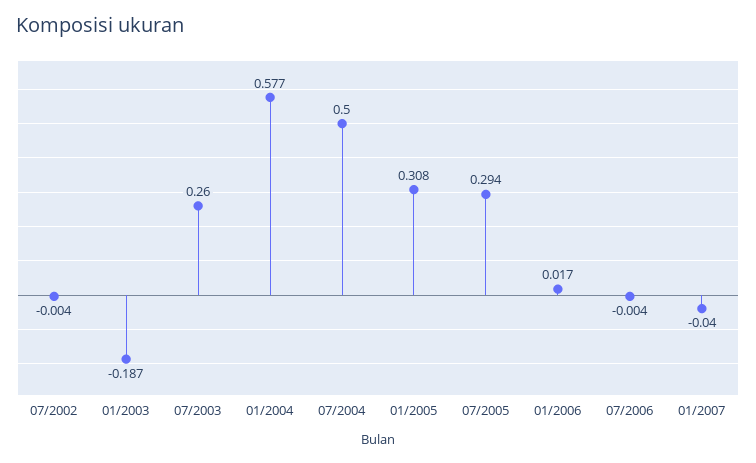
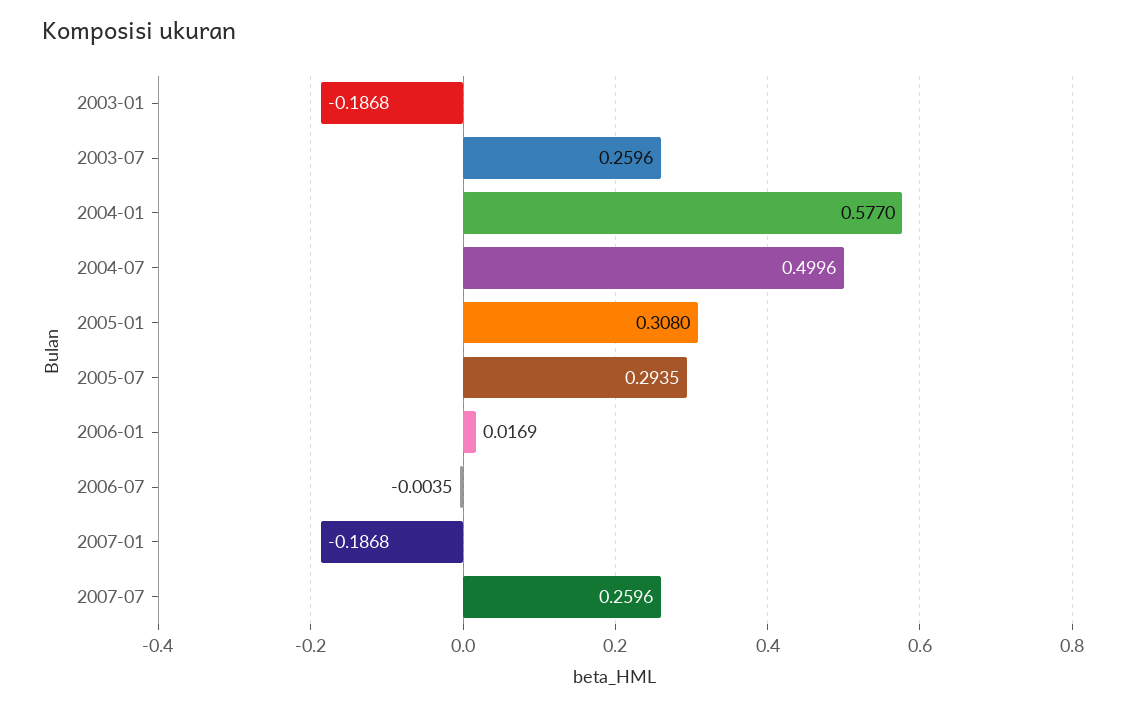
07/2002: -0.004 -> none
01/2007: -0.04 -> -0.1868
2007-07: none -> 0.2596

